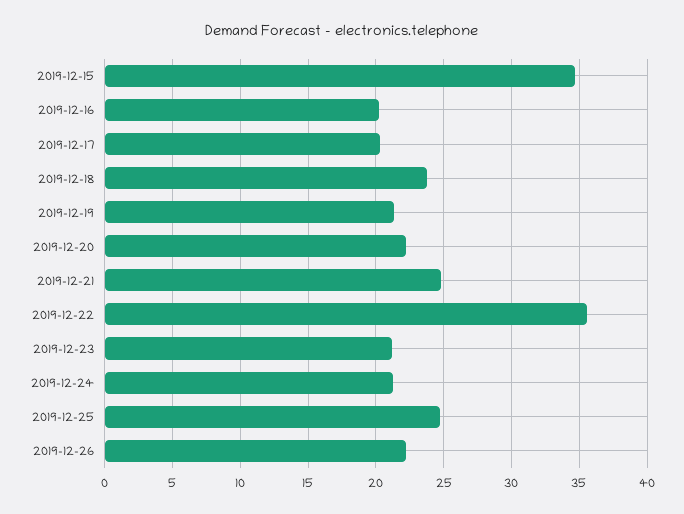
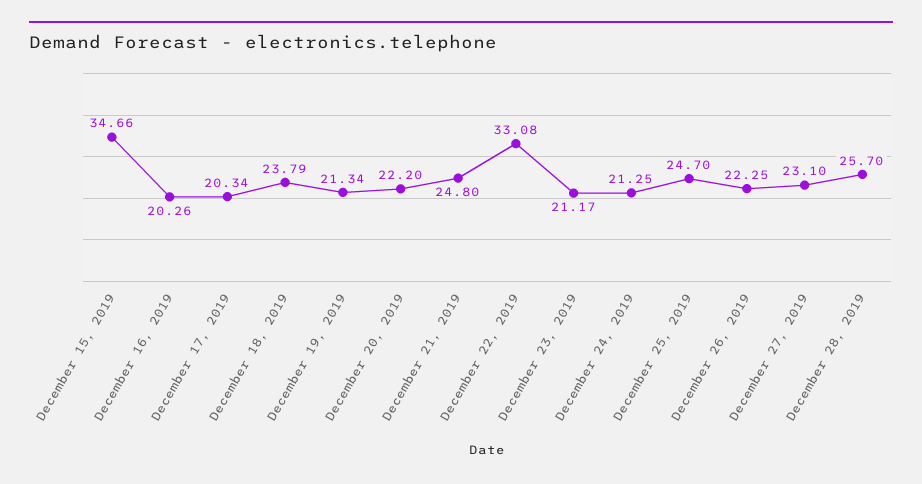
2019-12-22: 35.5 -> 33.08
December 27, 2019: none -> 23.1
December 28, 2019: none -> 25.7

